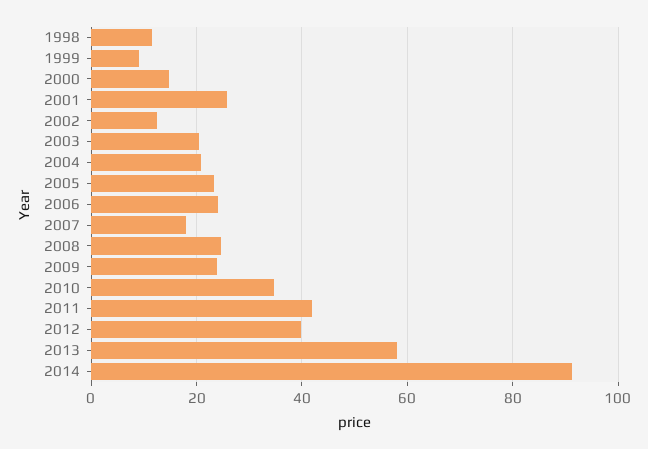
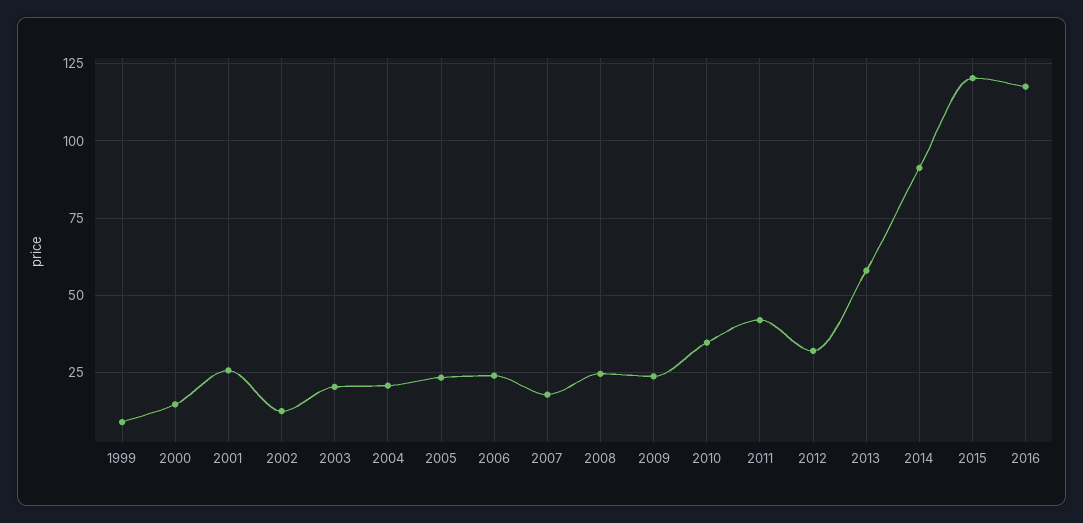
1998: 12 -> none
2012: 40 -> 32.5
2015: none -> 120
2016: none -> 117.5

